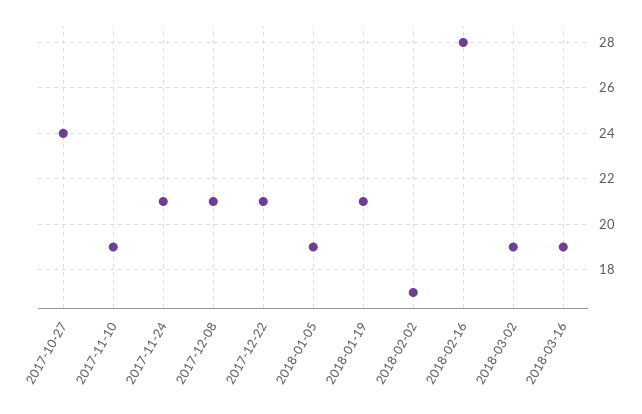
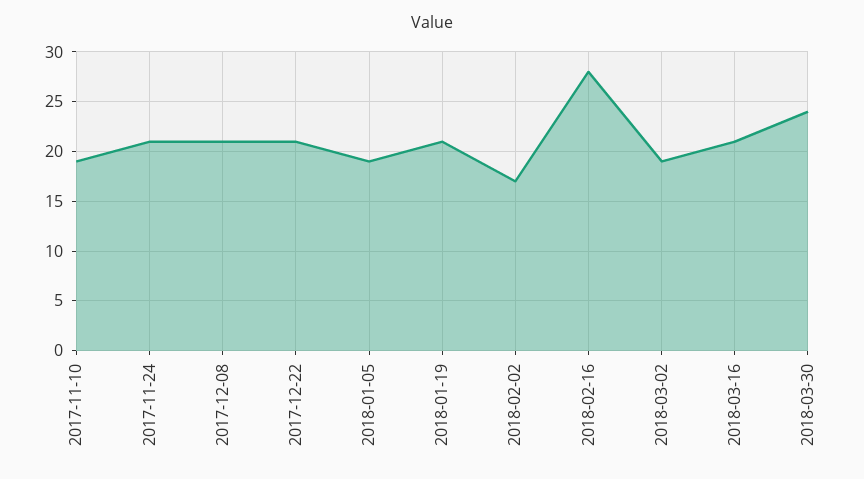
2017-10-27: 24 -> none
2018-03-16: 19 -> 21
2018-03-30: none -> 24

